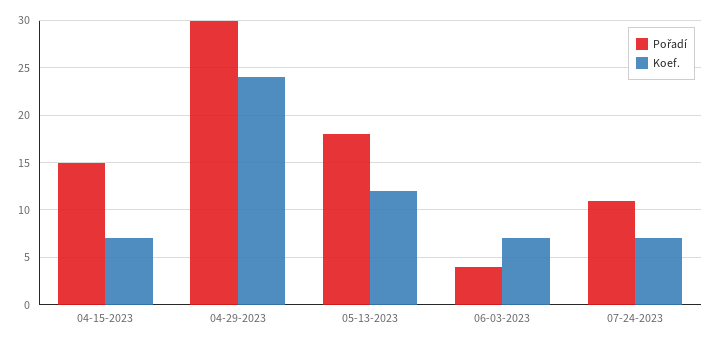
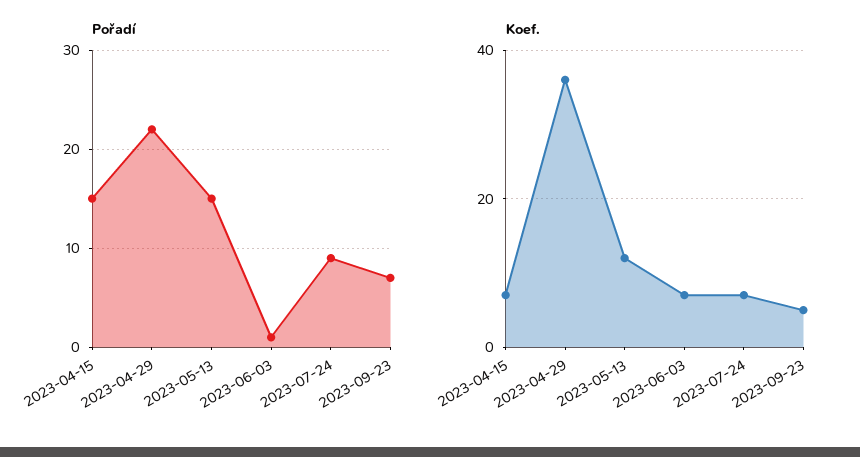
Pořadí, 04-29-2023: 30 -> 22
Koef., 04-29-2023: 24 -> 35
Pořadí, 05-13-2023: 18 -> 15
Pořadí, 06-03-2023: 4 -> 1
Pořadí, 07-24-2023: 11 -> 9
Pořadí, 2023-09-23: none -> 7
Koef., 2023-09-23: none -> 5

